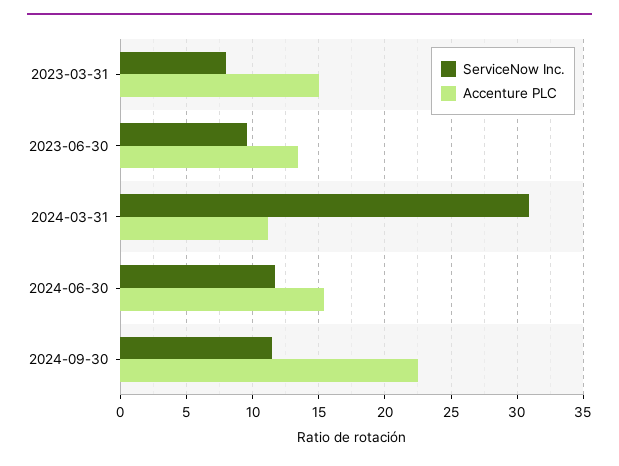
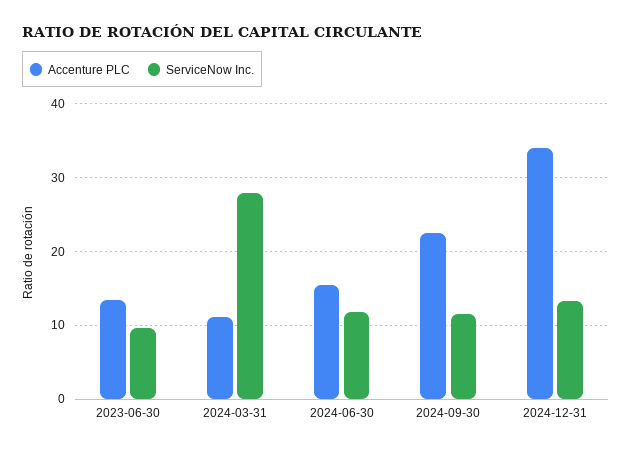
ServiceNow Inc., 2023-03-31: 8 -> none
Accenture PLC, 2023-03-31: 15 -> none
ServiceNow Inc., 2024-03-31: 31 -> 28
Accenture PLC, 2024-12-31: none -> 34
ServiceNow Inc., 2024-12-31: none -> 13

